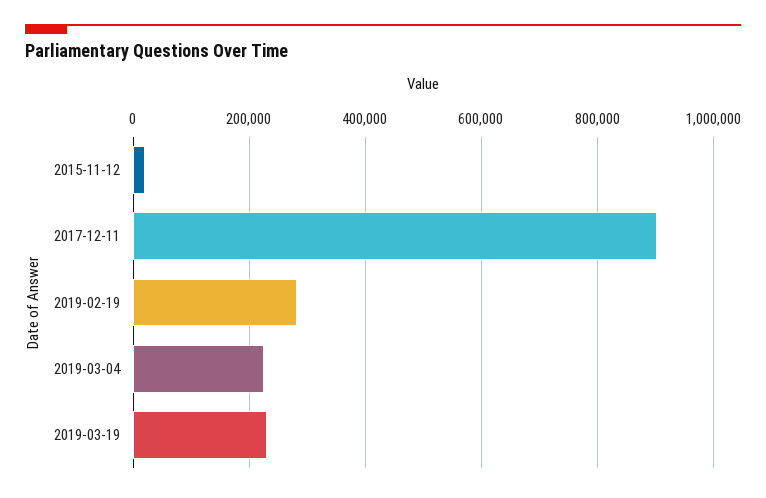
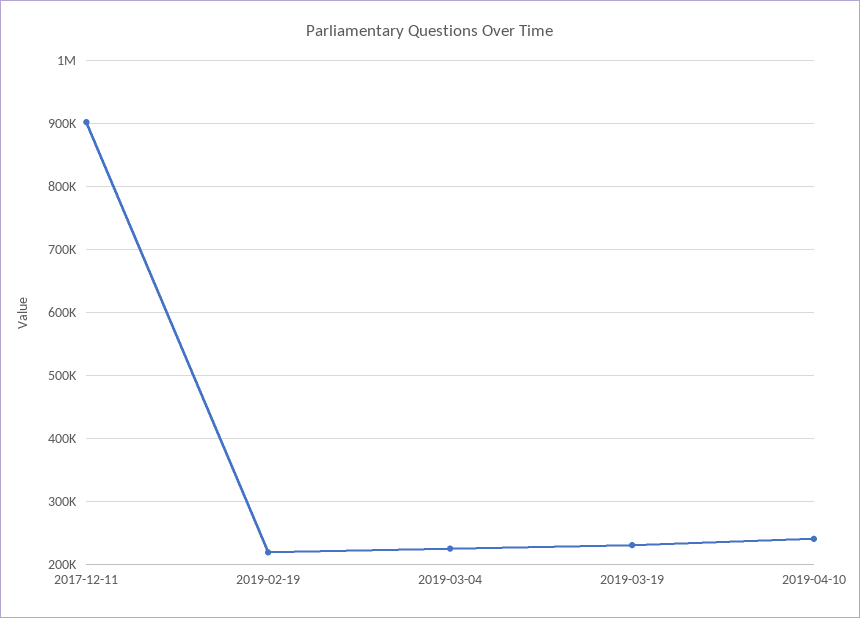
2015-11-12: 20000 -> none
2019-02-19: 280000 -> 220000
2019-04-10: none -> 240000

